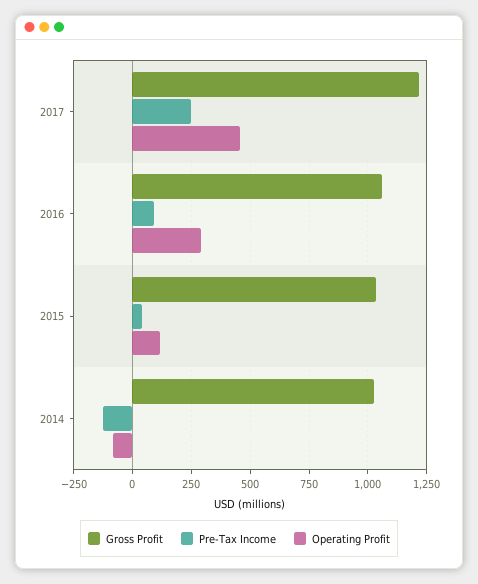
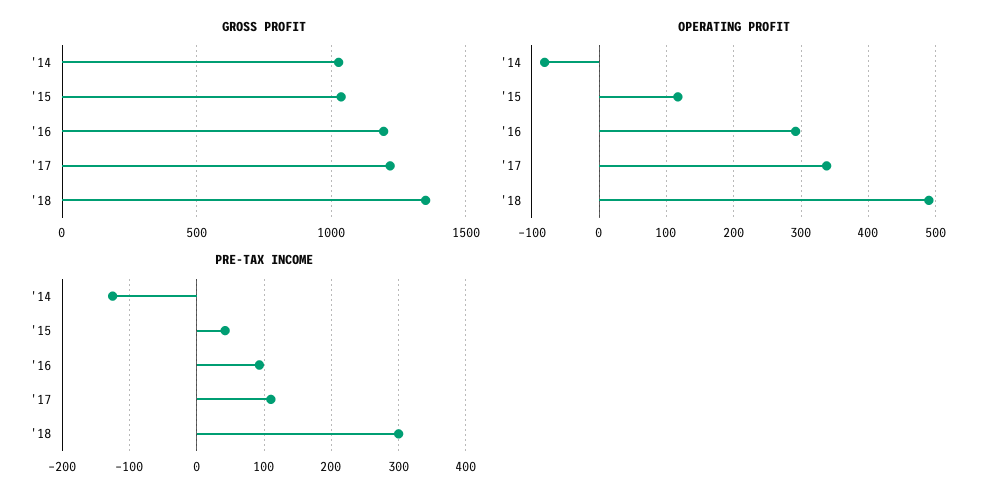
Pre-Tax Income, 2017: 250 -> 110
Operating Profit, 2017: 450 -> 340
Gross Profit, 2016: 1050 -> 1200
Gross Profit, '18: none -> 1350
Operating Profit, '18: none -> 490
Pre-Tax Income, '18: none -> 300

